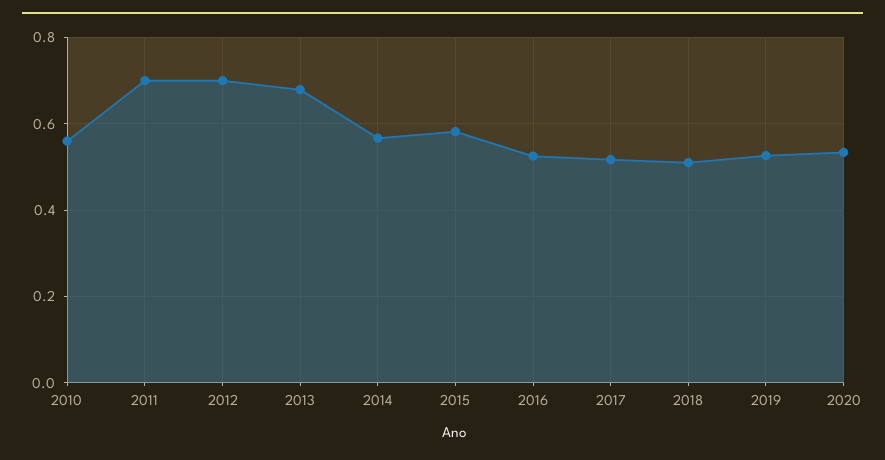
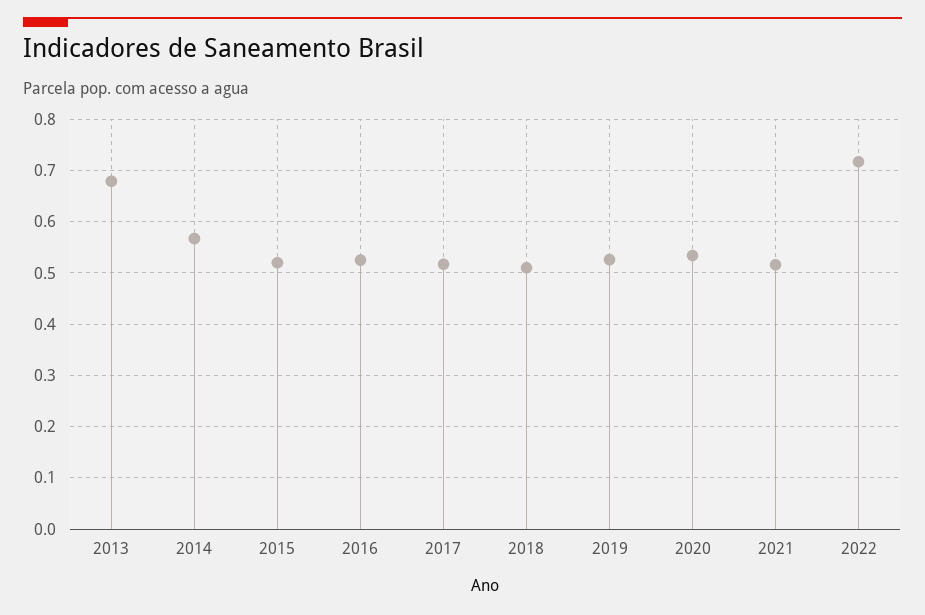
2010: 0.56 -> none
2011: 0.7 -> none
2012: 0.7 -> none
2015: 0.58 -> 0.52
2021: none -> 0.52
2022: none -> 0.72

